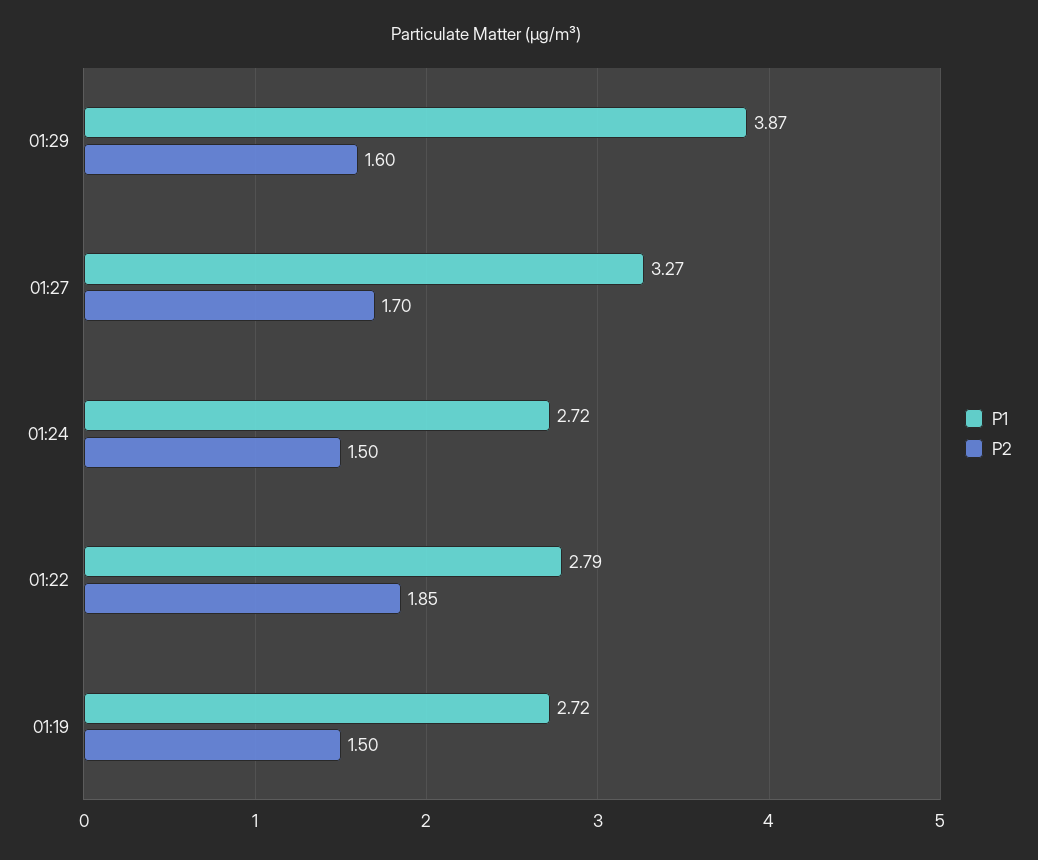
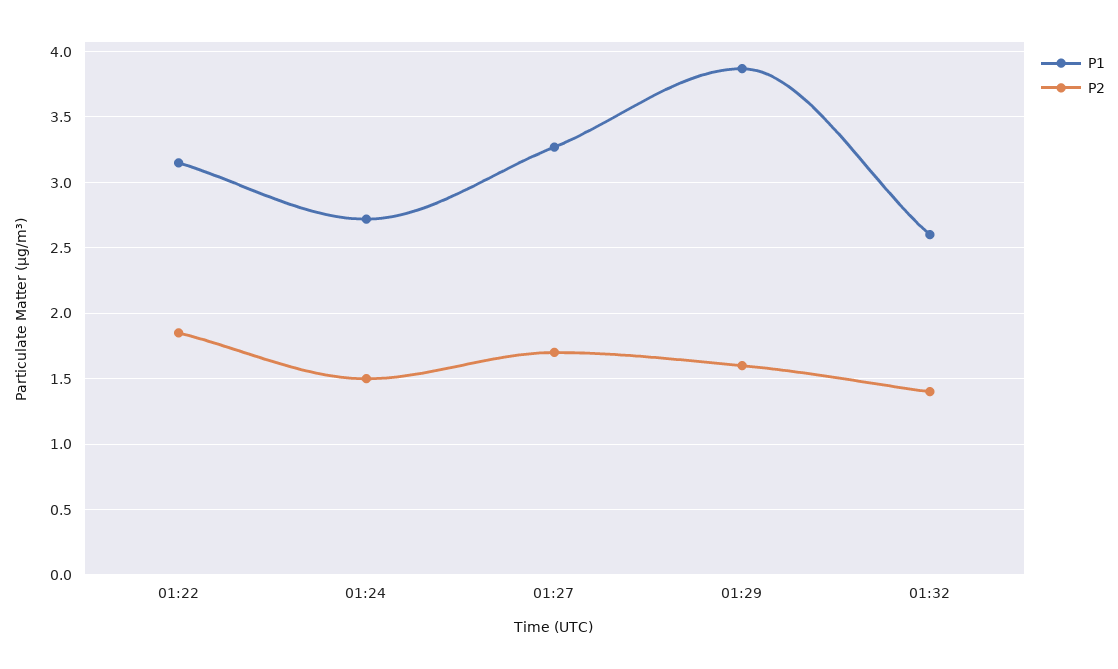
P1, 01:22: 2.79 -> 3.15
P1, 01:19: 2.72 -> none
P2, 01:19: 1.5 -> none
P1, 01:32: none -> 2.6
P2, 01:32: none -> 1.4

